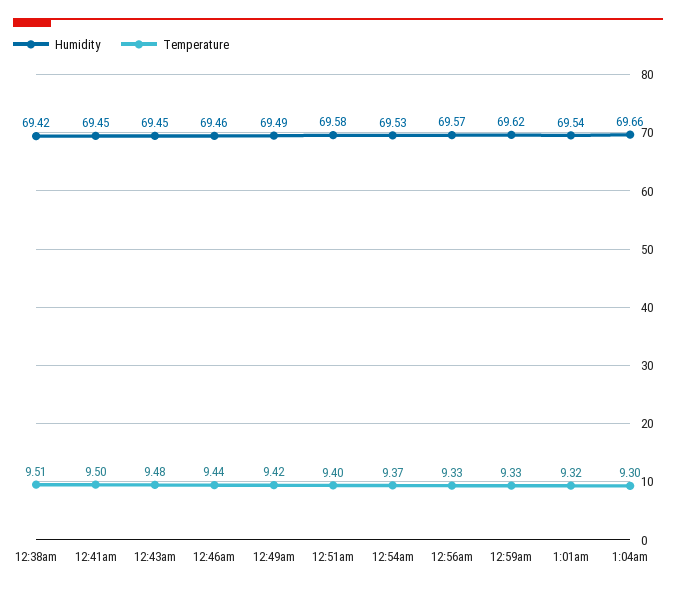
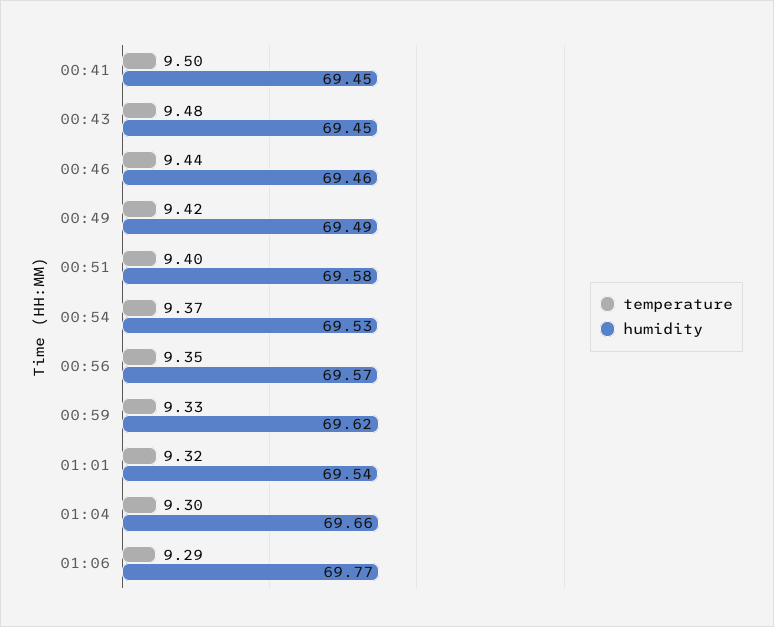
Humidity, 12:38am: 69.42 -> none
Temperature, 12:38am: 9.51 -> none
Temperature, 12:56am: 9.33 -> 9.35
Temperature, 01:06: none -> 9.29
Humidity, 01:06: none -> 69.77

